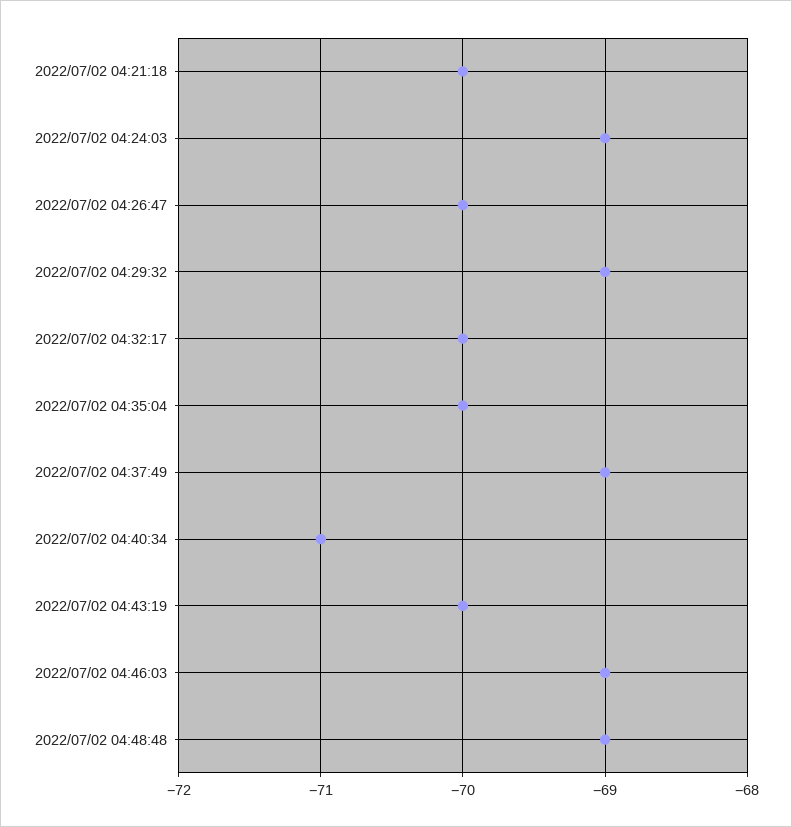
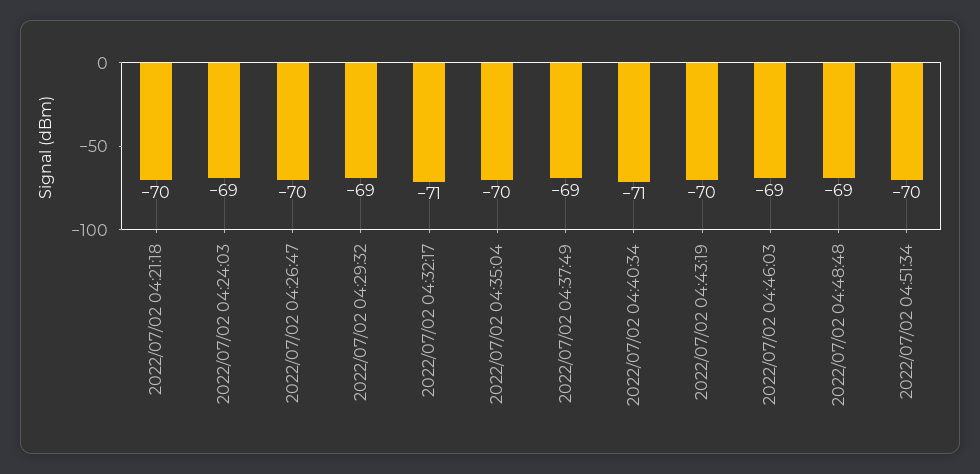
2022/07/02 04:32:17: -70 -> -71
2022/07/02 04:51:34: none -> -70

